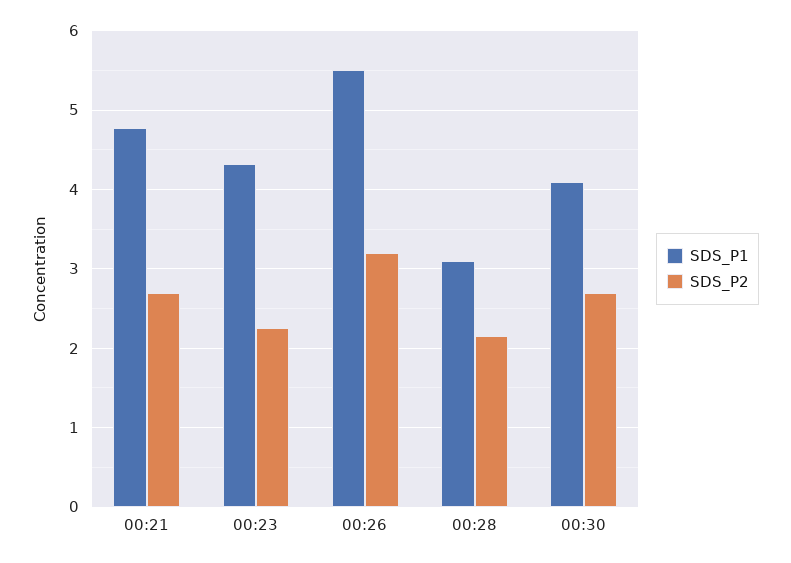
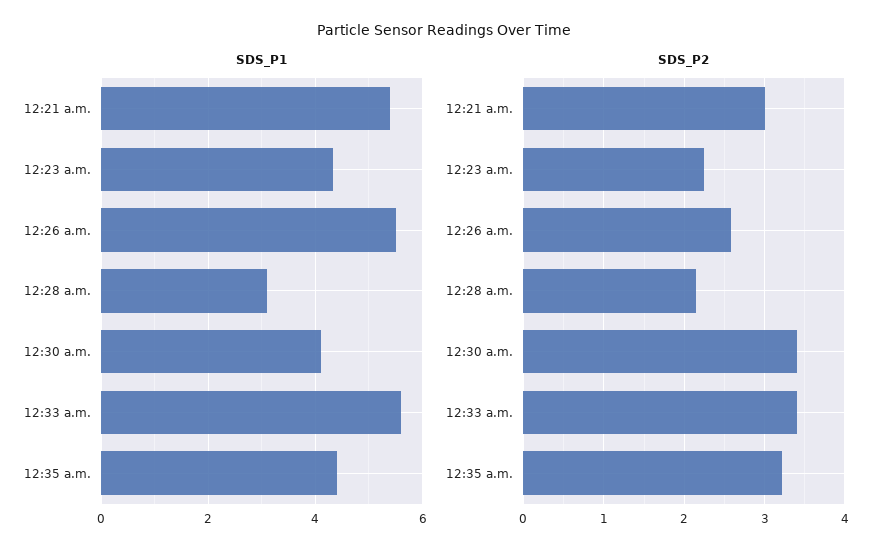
SDS_P1, 00:21: 4.8 -> 5.4
SDS_P2, 00:21: 2.7 -> 3
SDS_P2, 00:26: 3.2 -> 2.6
SDS_P2, 00:30: 2.7 -> 3.4
SDS_P1, 12:33 a.m.: none -> 5.6
SDS_P1, 12:35 a.m.: none -> 4.4
SDS_P2, 12:33 a.m.: none -> 3.4
SDS_P2, 12:35 a.m.: none -> 3.2

